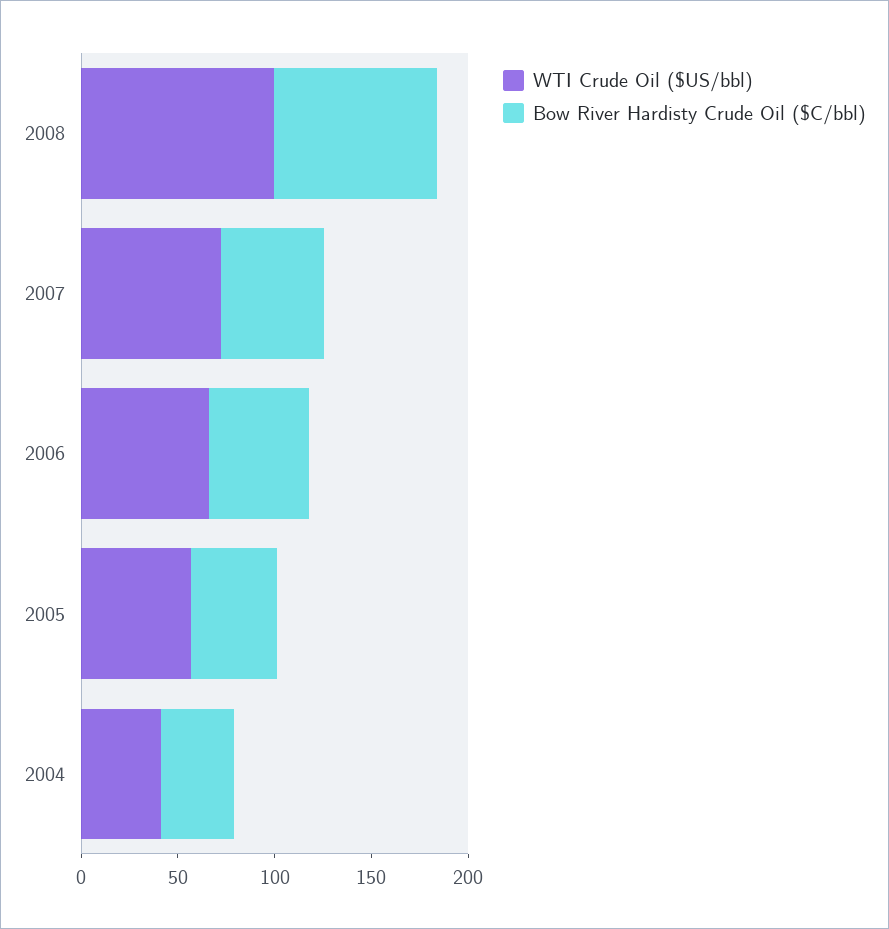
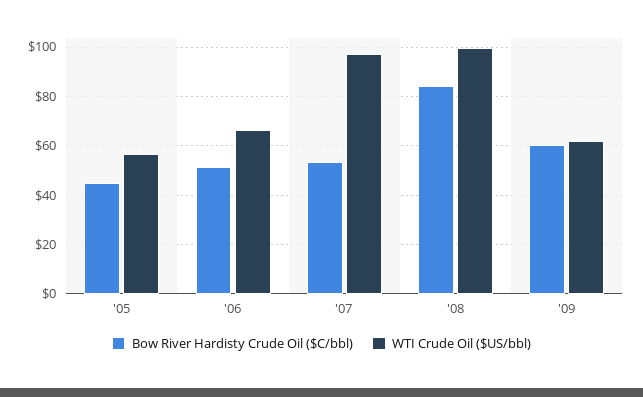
WTI Crude Oil ($US/bbl), 2007: 70 -> 97.5
WTI Crude Oil ($US/bbl), 2004: 40 -> none
Bow River Hardisty Crude Oil ($C/bbl), 2004: 40 -> none
Bow River Hardisty Crude Oil ($C/bbl), '09: none -> 60
WTI Crude Oil ($US/bbl), '09: none -> 62.5

